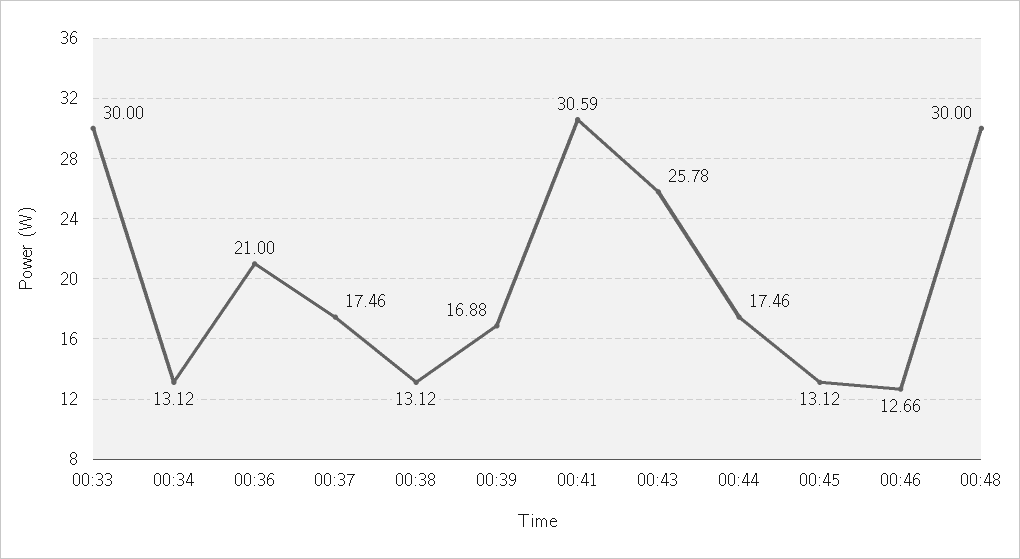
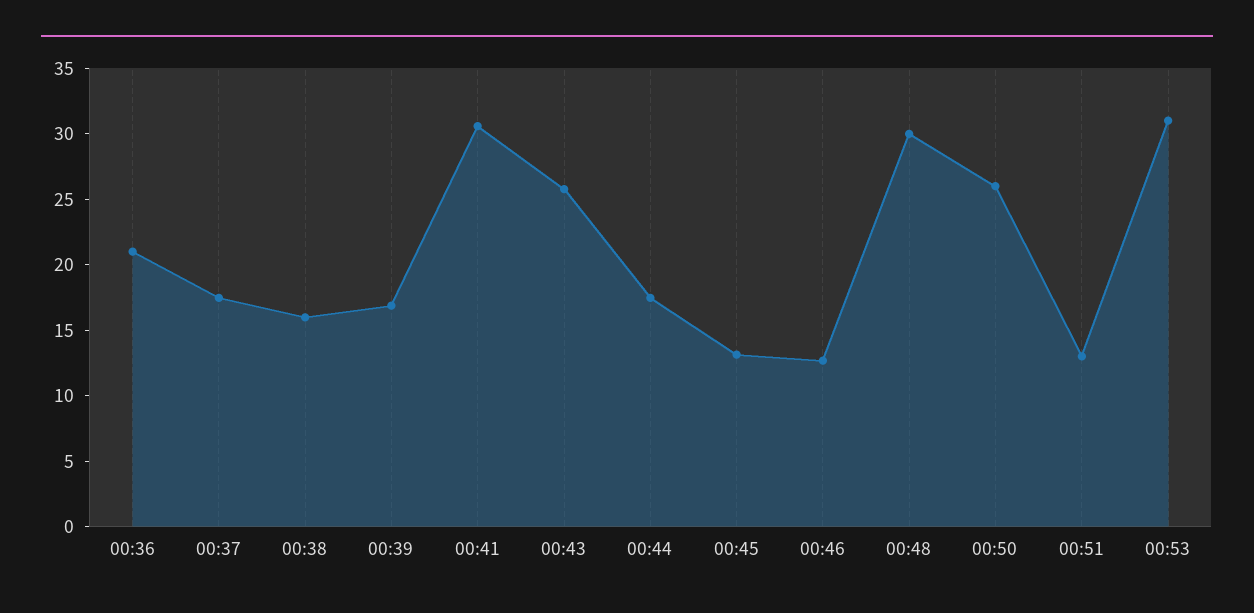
00:33: 30 -> none
00:34: 13.12 -> none
00:38: 13.12 -> 16
00:50: none -> 26
00:51: none -> 13
00:53: none -> 31

